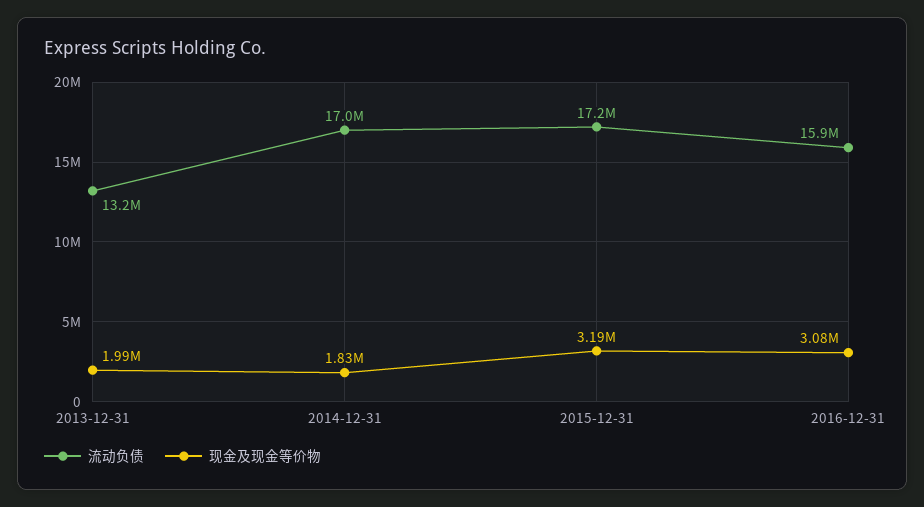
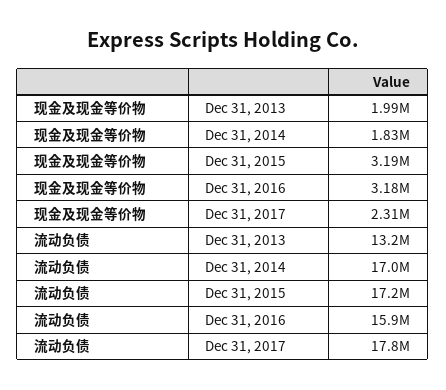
现金及现金等价物, 2016-12-31: 3080000 -> 3180000
现金及现金等价物, Dec 31, 2017: none -> 2310000
流动负债, Dec 31, 2017: none -> 17800000

